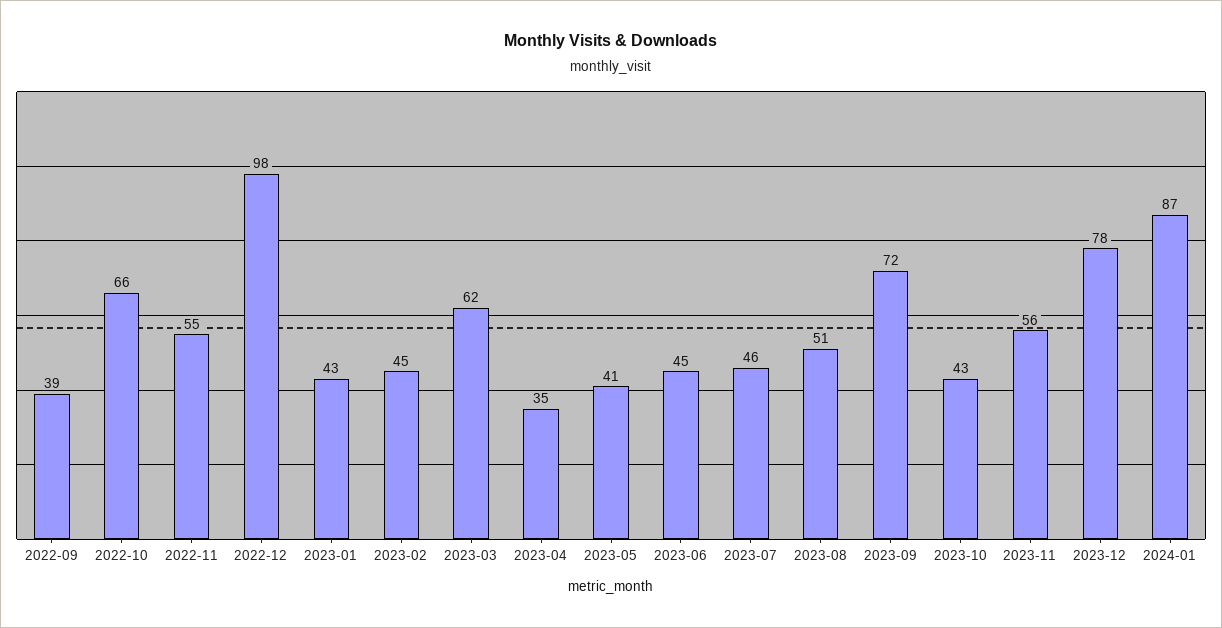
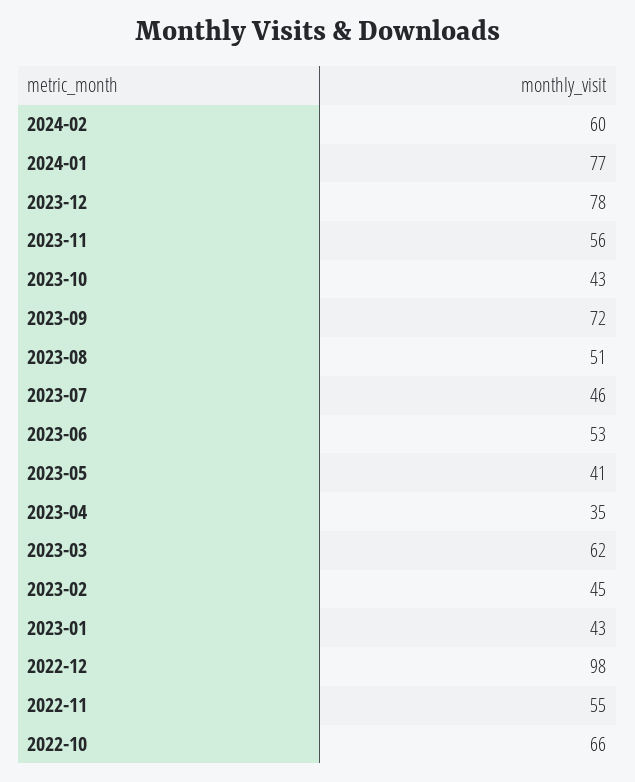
2022-09: 39 -> none
2023-06: 45 -> 53
2024-01: 87 -> 77
2024-02: none -> 60

